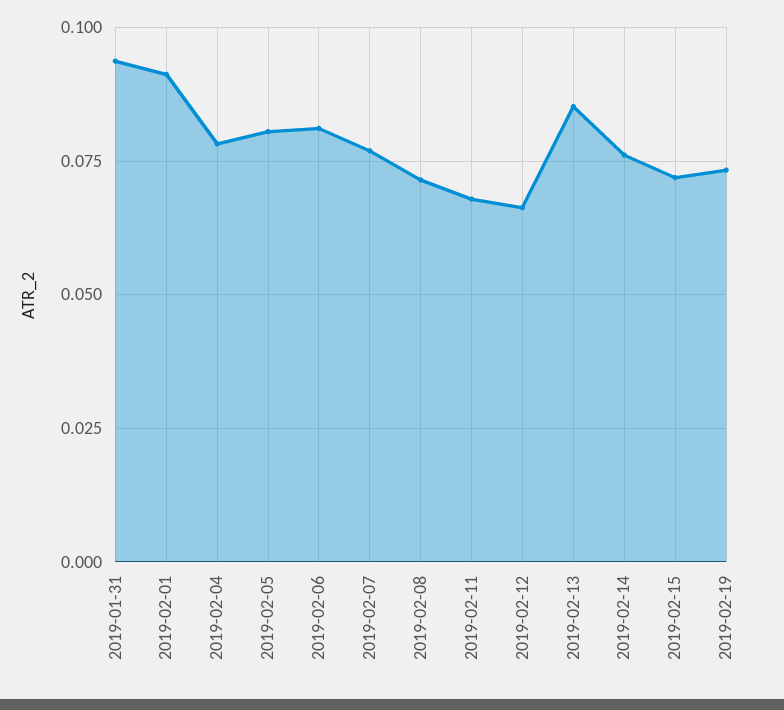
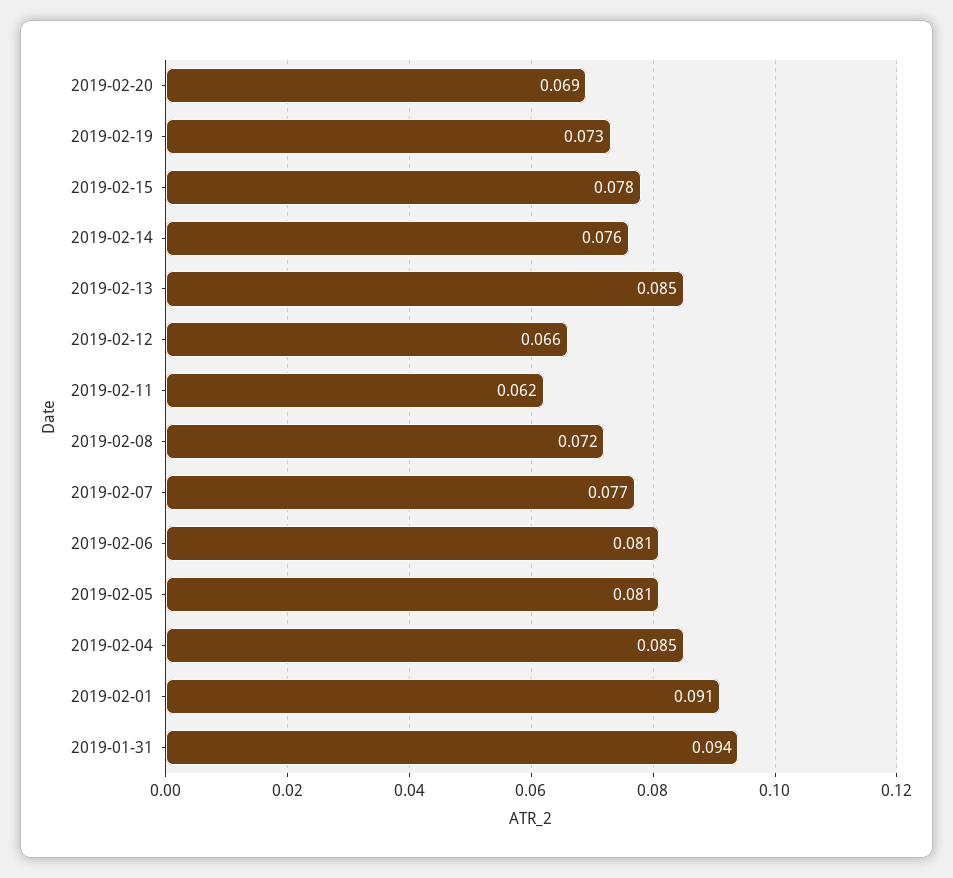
2019-02-04: 0.0775 -> 0.085
2019-02-11: 0.0675 -> 0.062
2019-02-15: 0.0725 -> 0.078
2019-02-20: none -> 0.069

